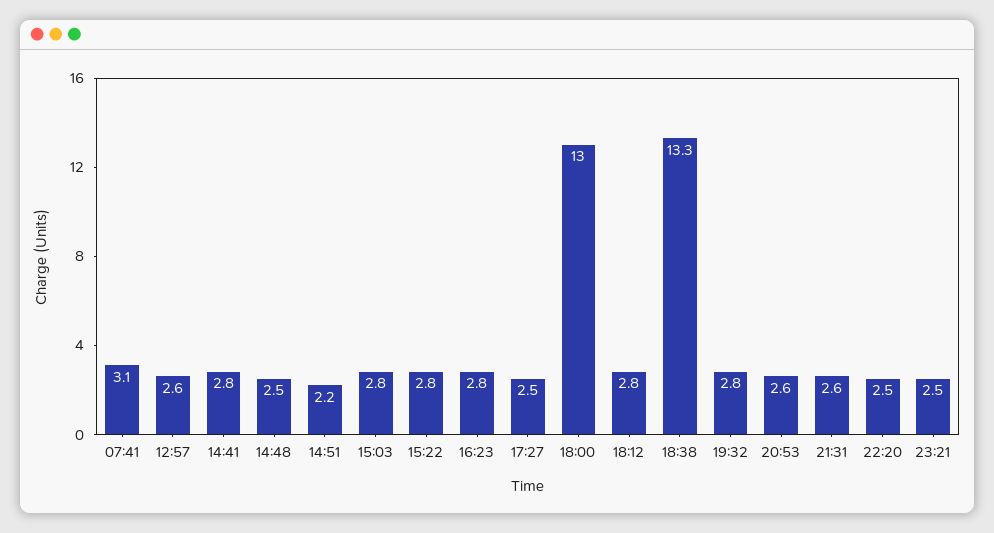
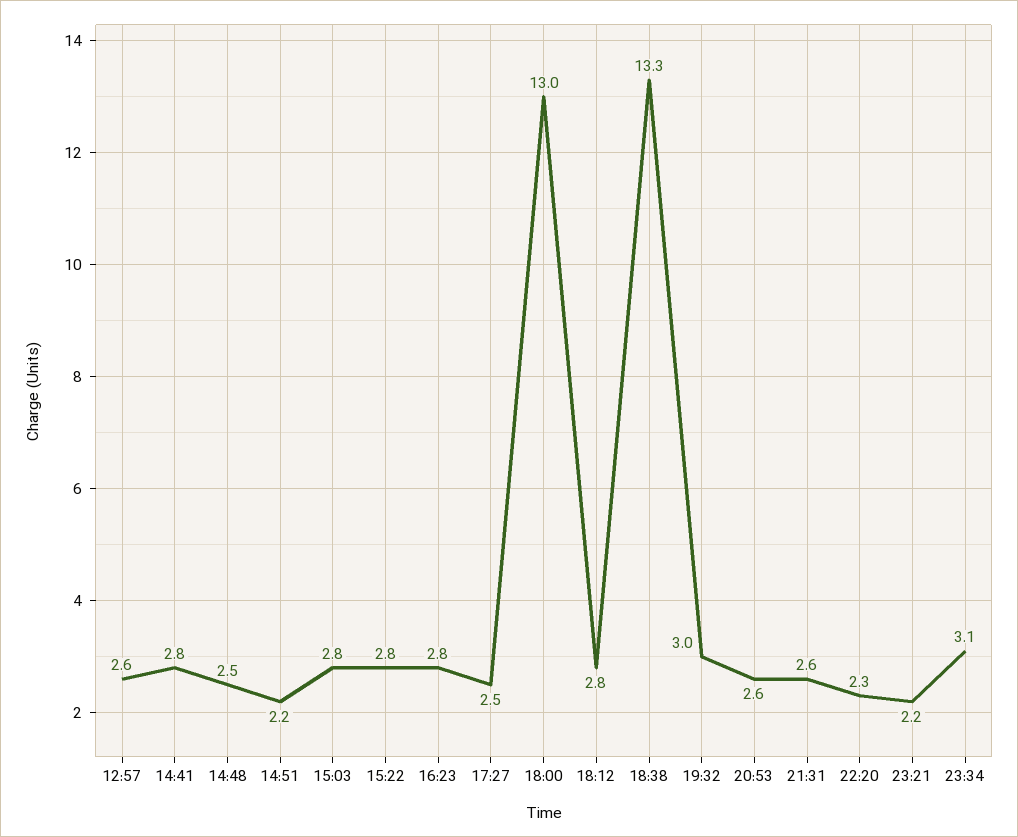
07:41: 3.1 -> none
19:32: 2.8 -> 3
22:20: 2.5 -> 2.3
23:21: 2.5 -> 2.2
23:34: none -> 3.1

